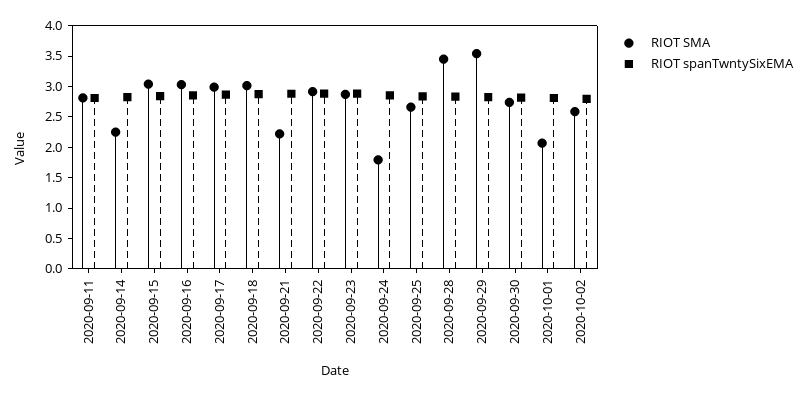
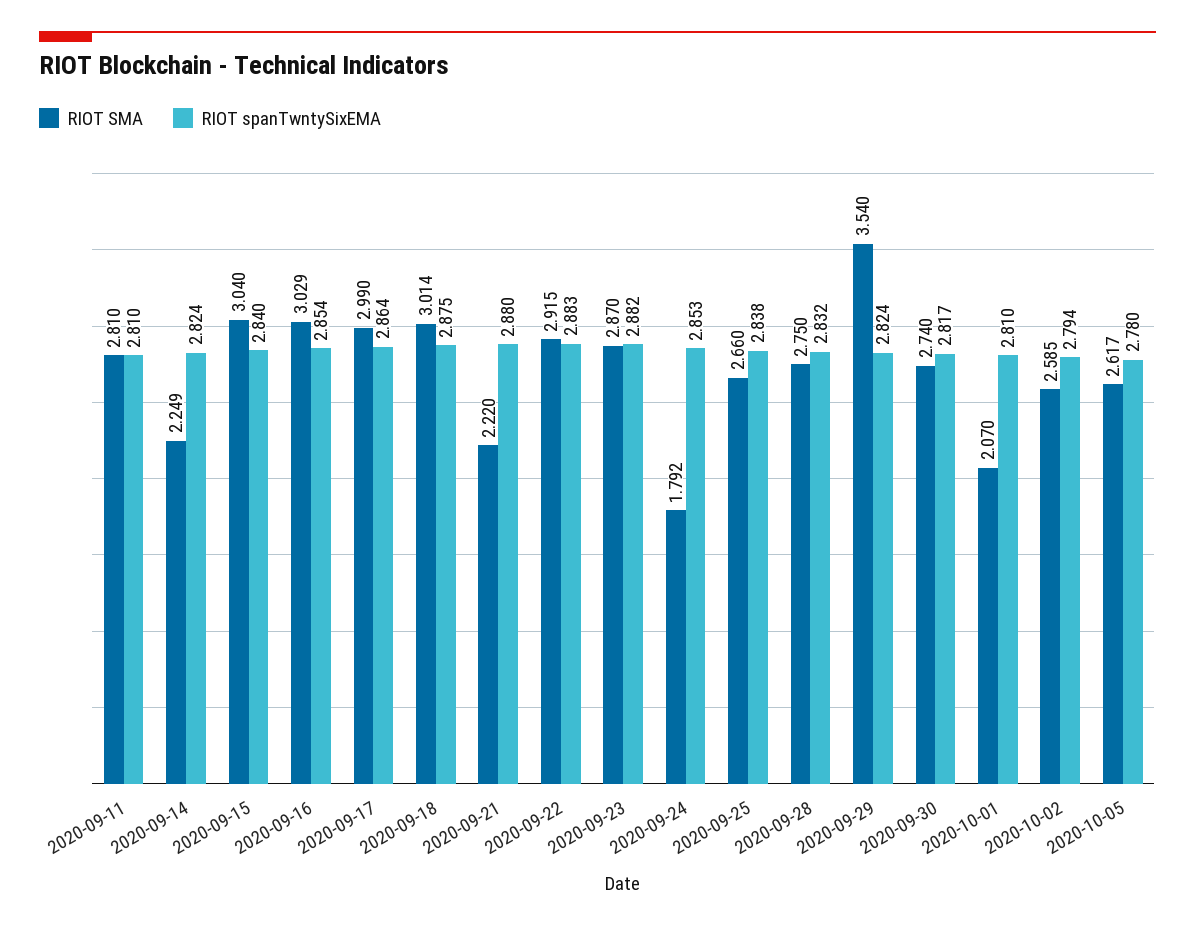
RIOT SMA, 2020-09-28: 3.5 -> 2.75
RIOT SMA, 2020-10-05: none -> 2.617
RIOT spanTwntySixEMA, 2020-10-05: none -> 2.78

